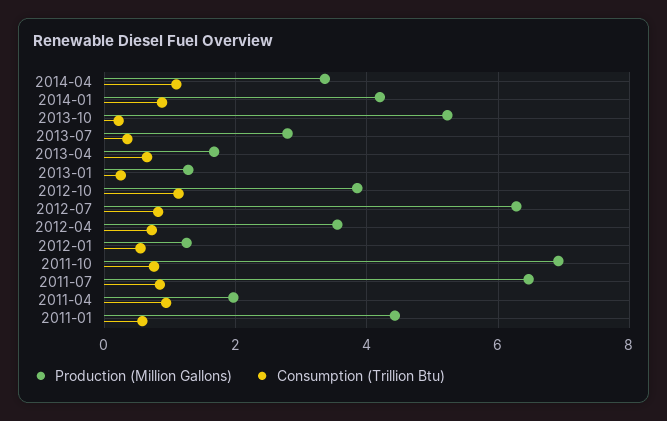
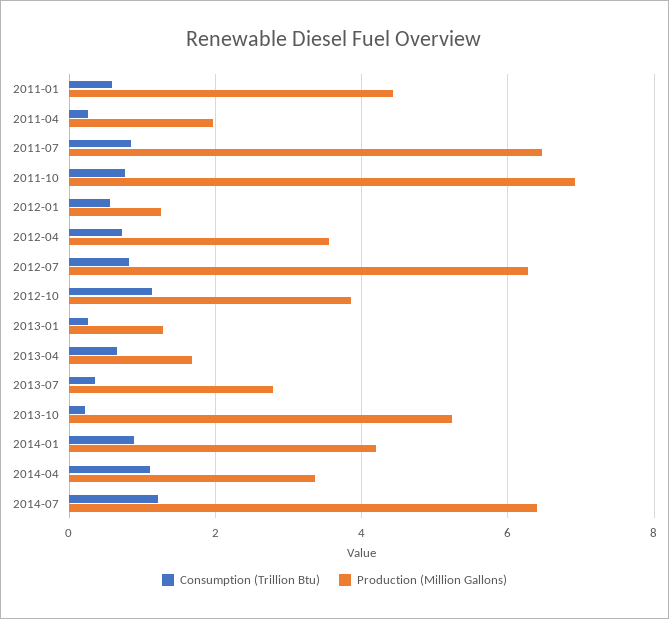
Consumption (Trillion Btu), 2011-04: 1 -> 0.2
Consumption (Trillion Btu), 2014-07: none -> 1.2
Production (Million Gallons), 2014-07: none -> 6.4

